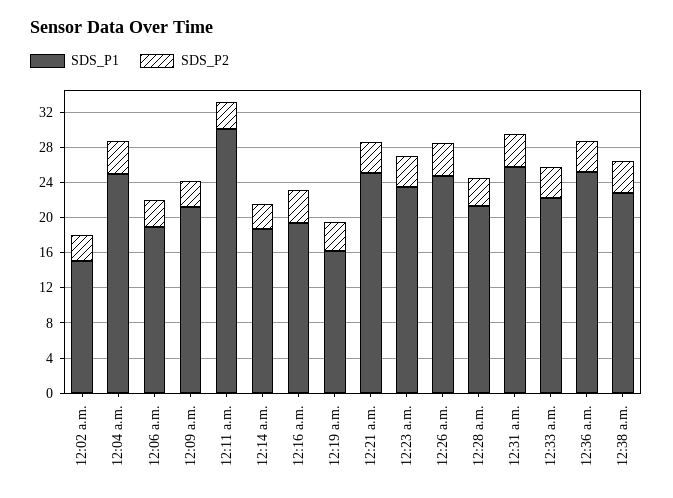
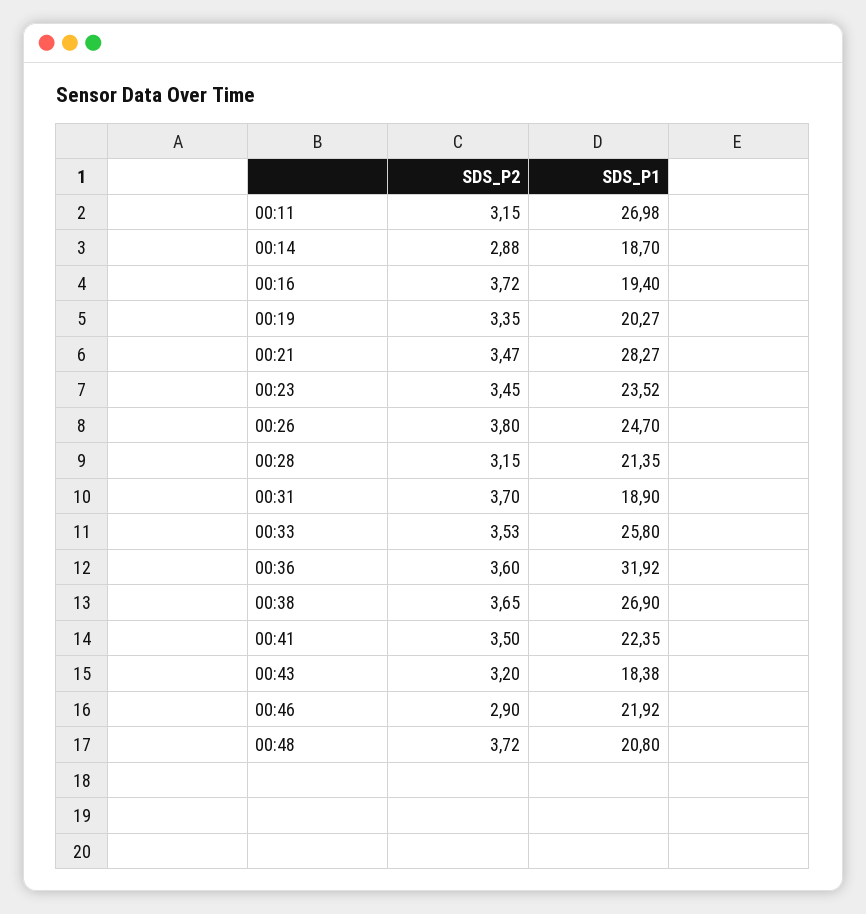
SDS_P1, 12:02 a.m.: 15 -> none
SDS_P2, 12:02 a.m.: 3 -> none
SDS_P1, 12:04 a.m.: 25 -> none
SDS_P2, 12:04 a.m.: 4 -> none
SDS_P1, 12:06 a.m.: 19 -> none
SDS_P2, 12:06 a.m.: 3 -> none
SDS_P1, 12:09 a.m.: 21 -> none
SDS_P2, 12:09 a.m.: 3 -> none
SDS_P1, 12:11 a.m.: 30 -> 26.98
SDS_P1, 12:19 a.m.: 16 -> 20.27
SDS_P1, 12:21 a.m.: 25 -> 28.27
SDS_P1, 12:31 a.m.: 26 -> 18.9
SDS_P1, 12:33 a.m.: 22 -> 25.8
SDS_P1, 12:36 a.m.: 25 -> 31.92
SDS_P1, 12:38 a.m.: 23 -> 26.9
SDS_P2, 00:41: none -> 3.5
SDS_P1, 00:41: none -> 22.35
SDS_P2, 00:43: none -> 3.2
SDS_P1, 00:43: none -> 18.38
SDS_P2, 00:46: none -> 2.9
SDS_P1, 00:46: none -> 21.92
SDS_P2, 00:48: none -> 3.72
SDS_P1, 00:48: none -> 20.8

